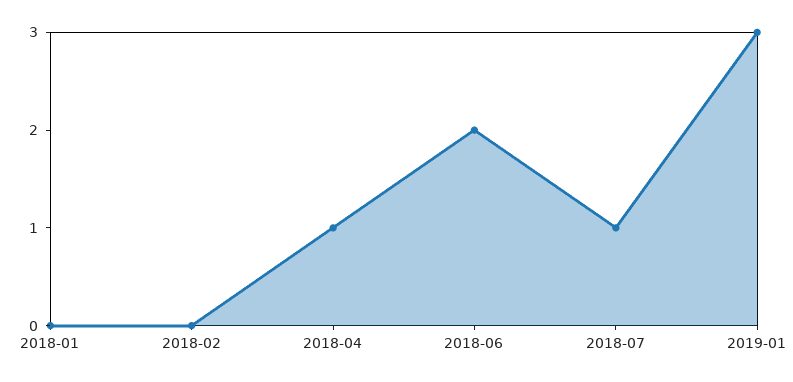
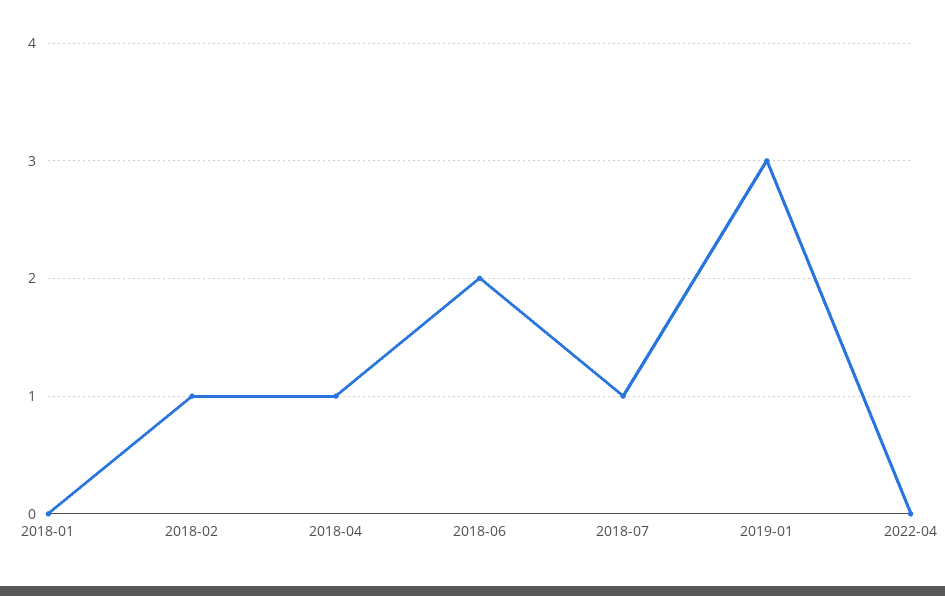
2018-02: 0 -> 1
2022-04: none -> 0

